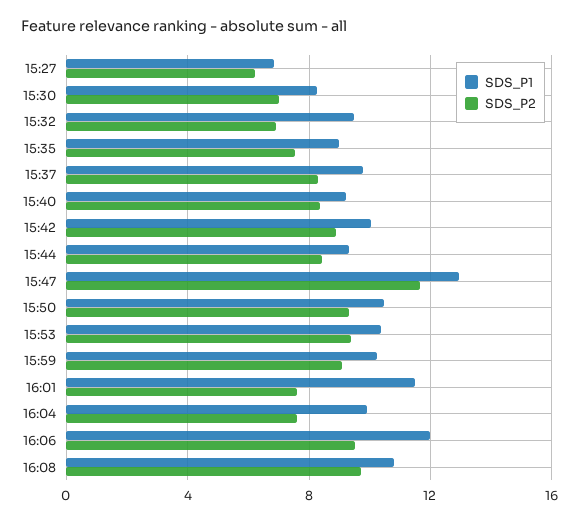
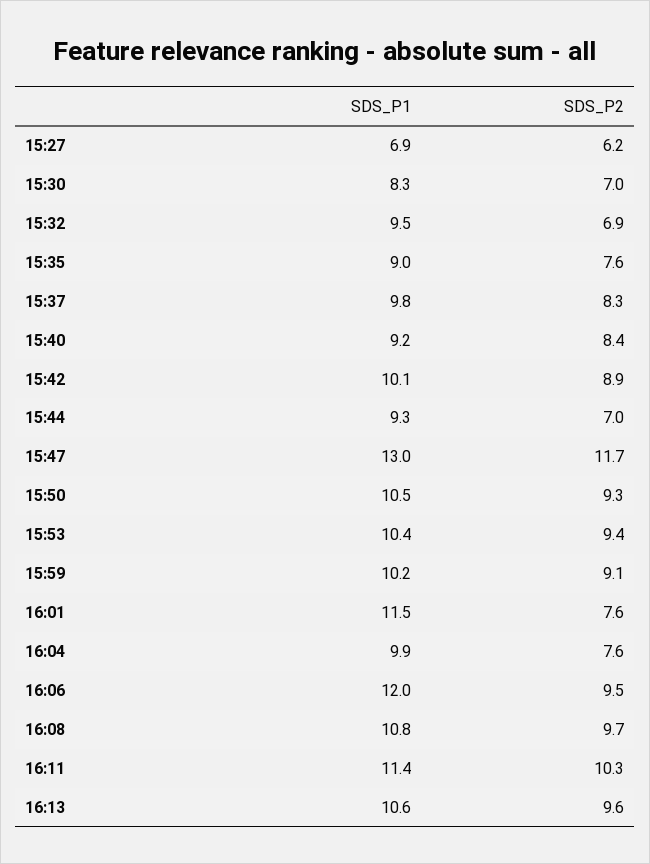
SDS_P2, 15:44: 8.5 -> 7
SDS_P1, 16:11: none -> 11.4
SDS_P2, 16:11: none -> 10.3
SDS_P1, 16:13: none -> 10.6
SDS_P2, 16:13: none -> 9.6

